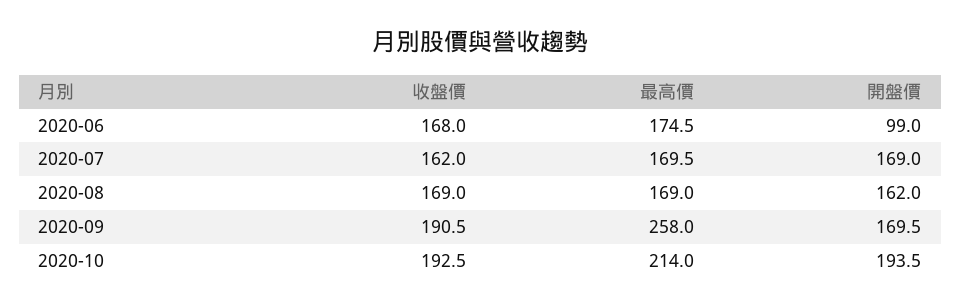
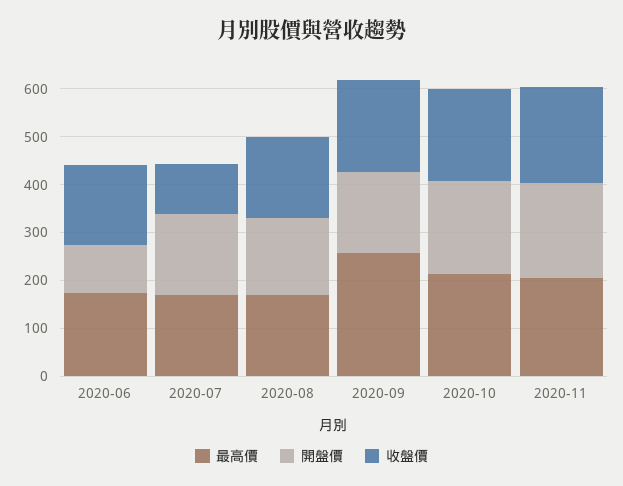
收盤價, 2020-07: 162 -> 100
最高價, 2020-11: none -> 200
開盤價, 2020-11: none -> 200
收盤價, 2020-11: none -> 200

